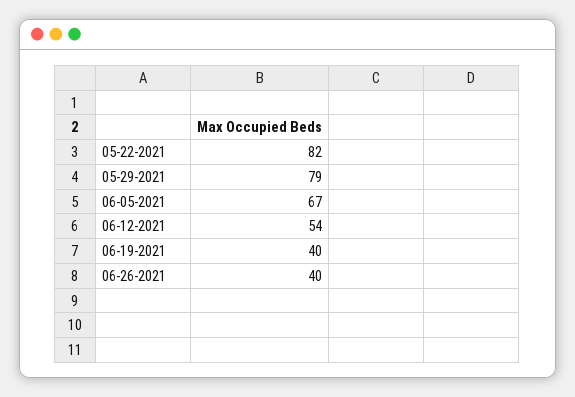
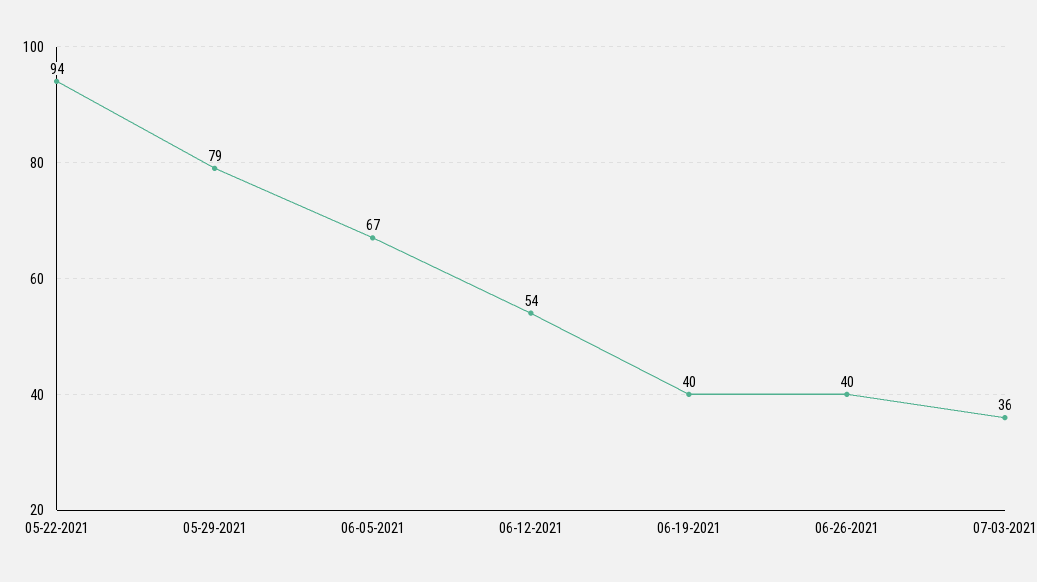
05-22-2021: 82 -> 94
07-03-2021: none -> 36

